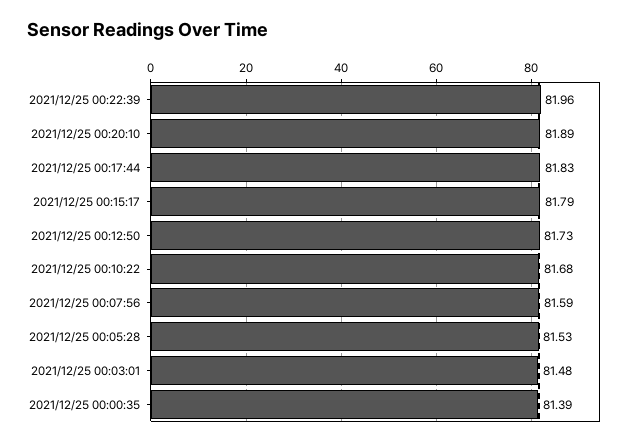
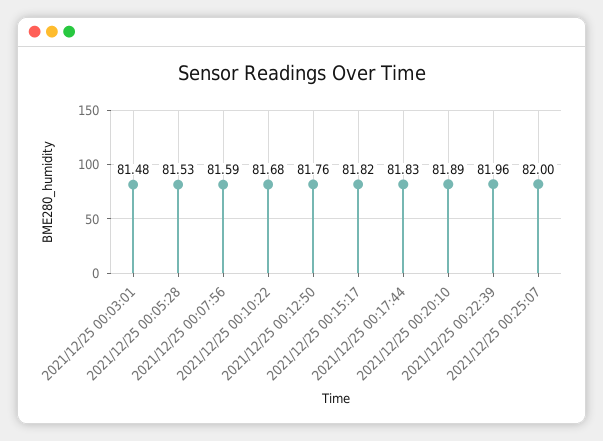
2021/12/25 00:15:17: 81.79 -> 81.82
2021/12/25 00:12:50: 81.73 -> 81.76
2021/12/25 00:00:35: 81.39 -> none
2021/12/25 00:25:07: none -> 82

